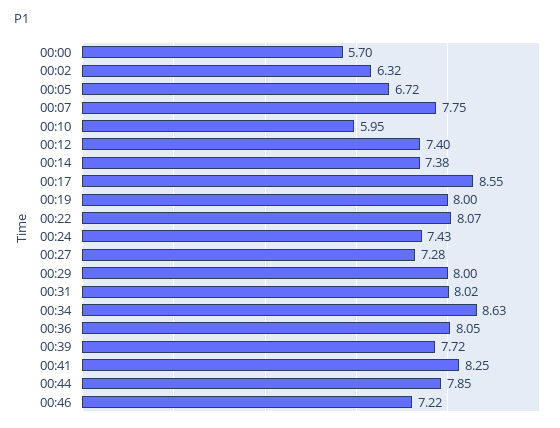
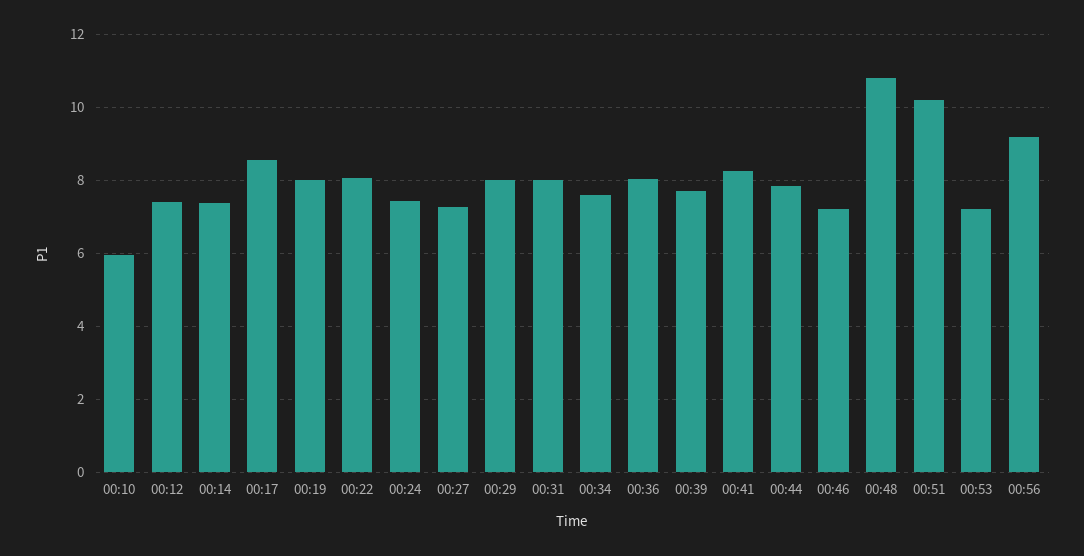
00:00: 5.7 -> none
00:02: 6.32 -> none
00:05: 6.72 -> none
00:07: 7.75 -> none
00:34: 8.63 -> 7.6
00:48: none -> 10.8
00:51: none -> 10.2
00:53: none -> 7.2
00:56: none -> 9.2

